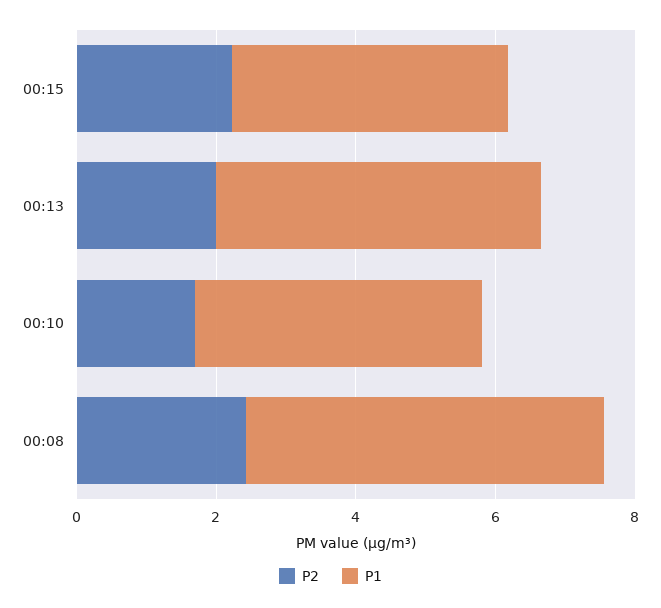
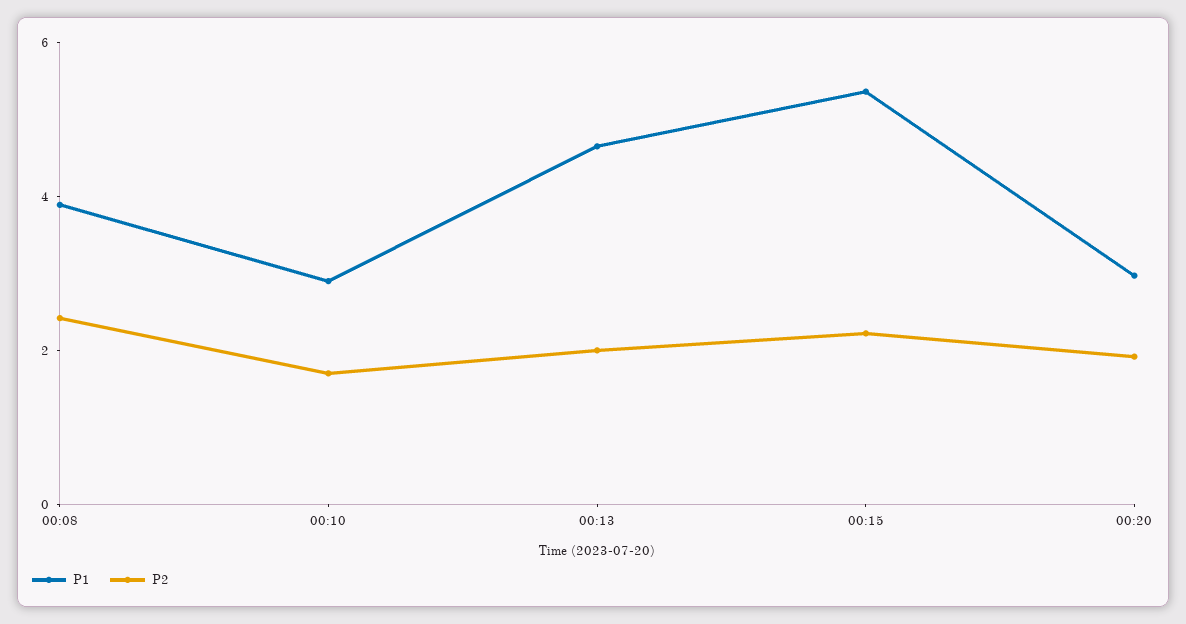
P1, 00:15: 4 -> 5.5
P1, 00:10: 4 -> 3
P1, 00:08: 5 -> 4
P1, 00:20: none -> 3
P2, 00:20: none -> 2

